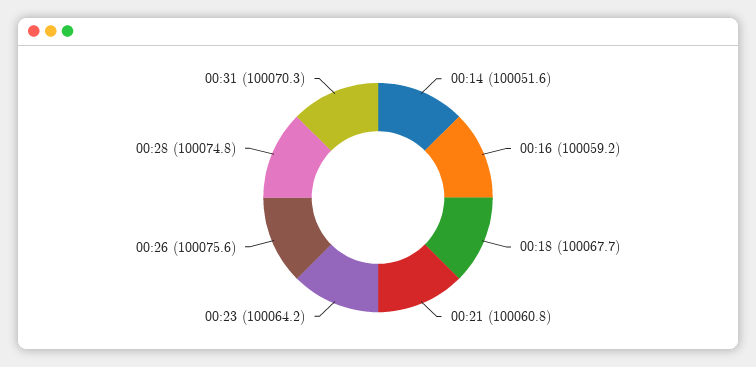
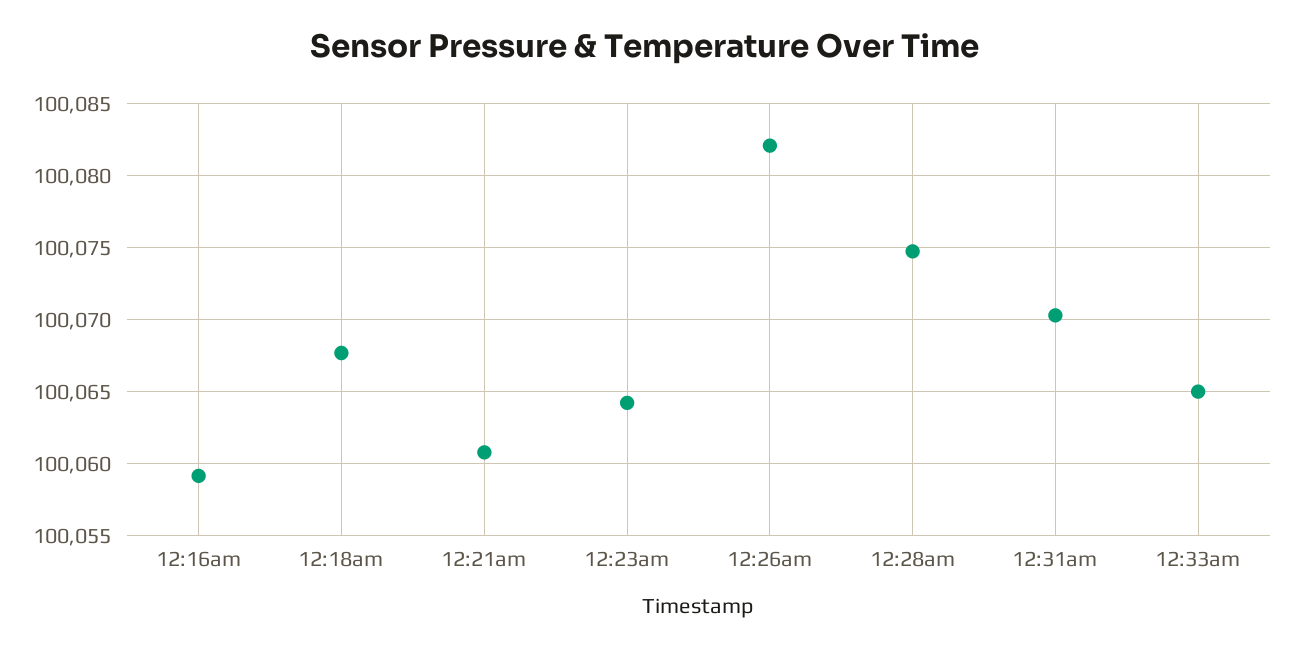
00:14: 100051.6 -> none
00:26: 100075.6 -> 100082
12:33am: none -> 100065

